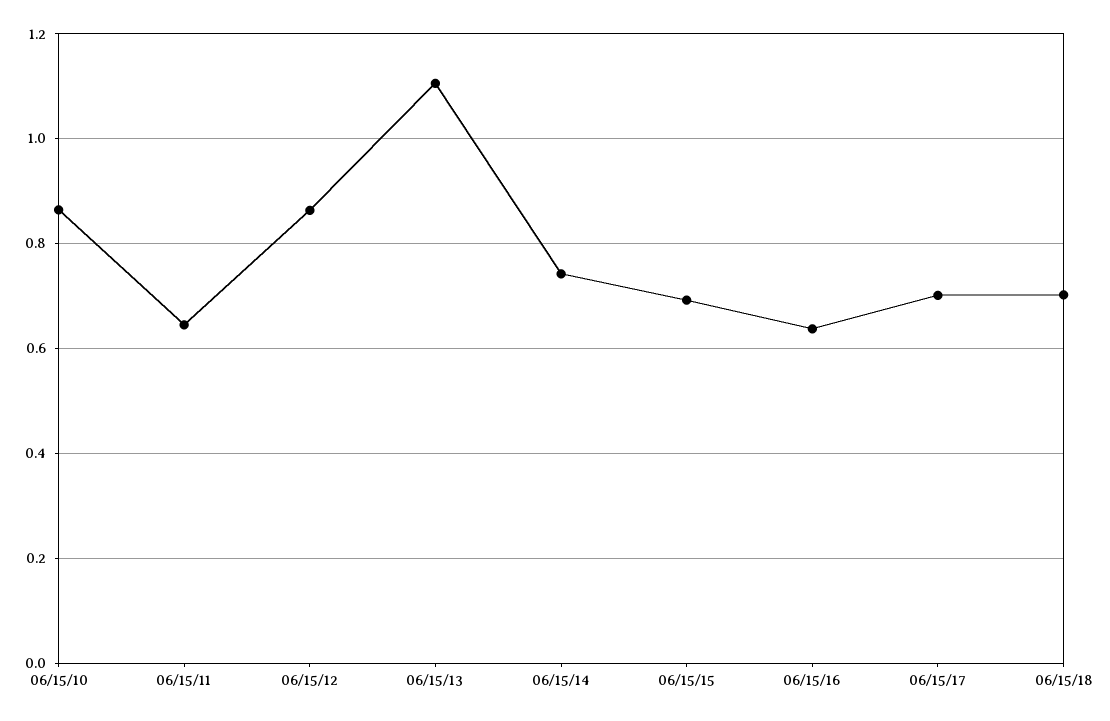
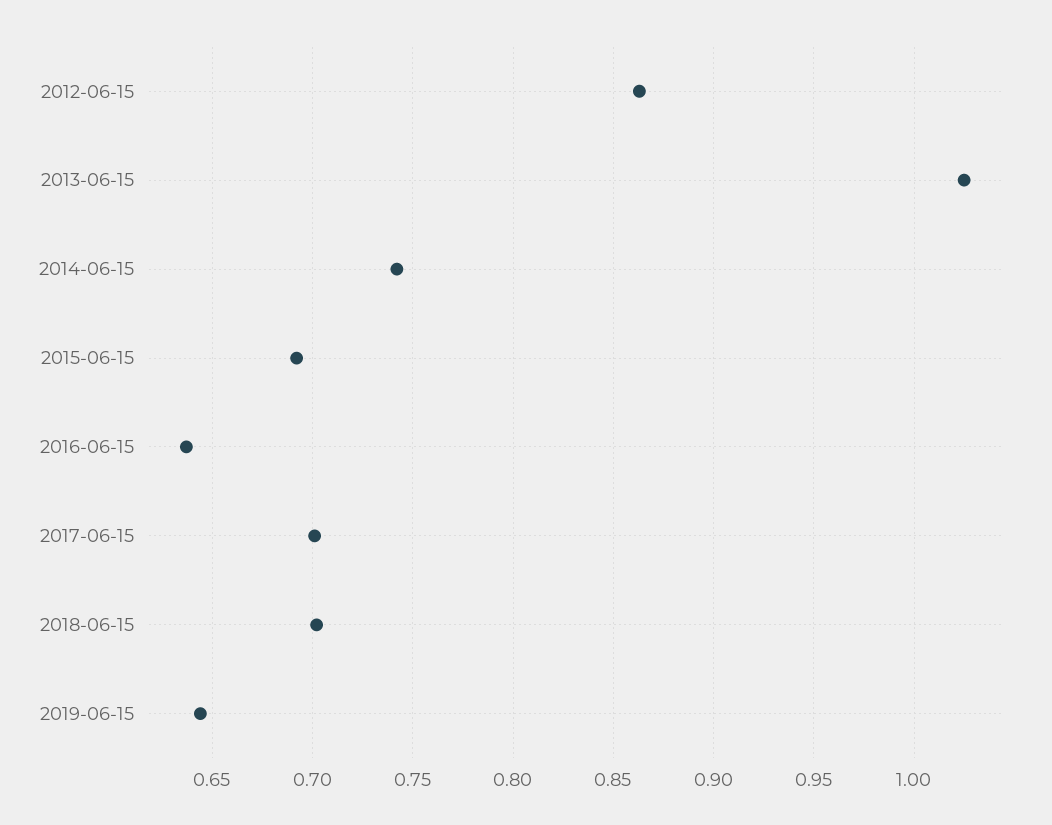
06/15/10: 0.86 -> none
06/15/11: 0.64 -> none
06/15/13: 1.1 -> 1.025
2019-06-15: none -> 0.645

